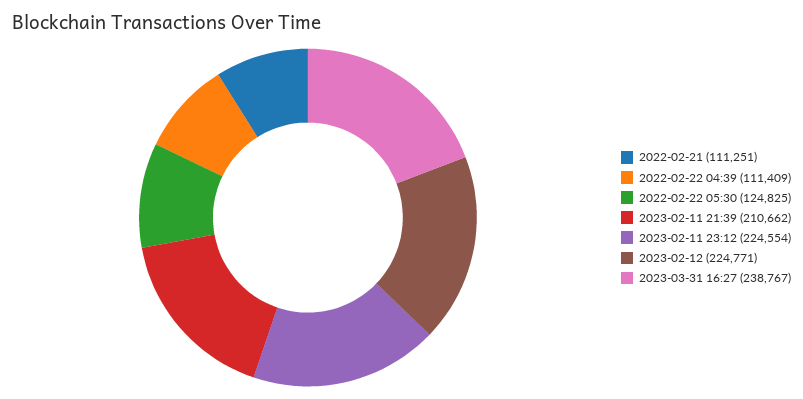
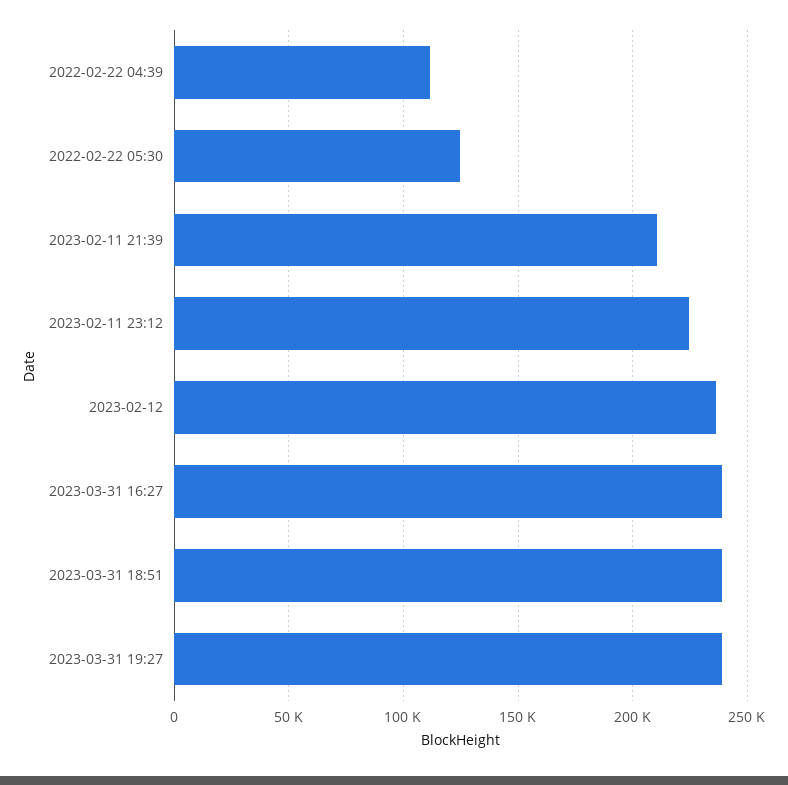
2022-02-21: 111251 -> none
2023-02-12: 224771 -> 235000
2023-03-31 18:51: none -> 240000
2023-03-31 19:27: none -> 240000

